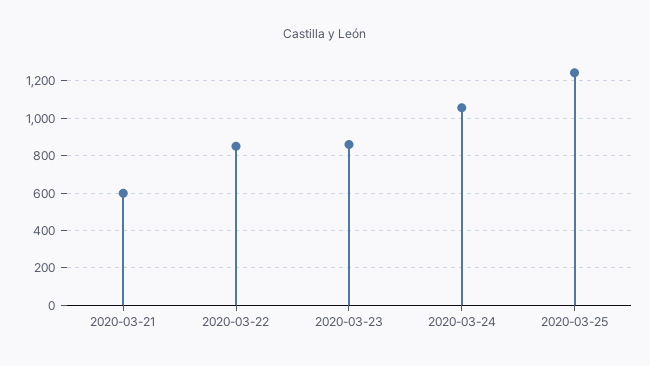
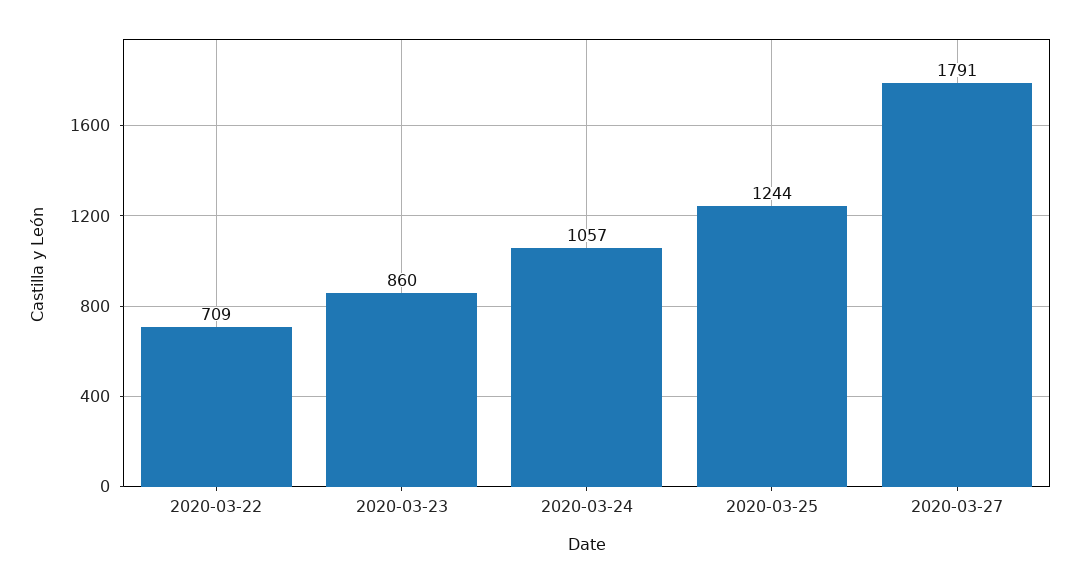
2020-03-21: 600 -> none
2020-03-22: 850 -> 709
2020-03-27: none -> 1791

